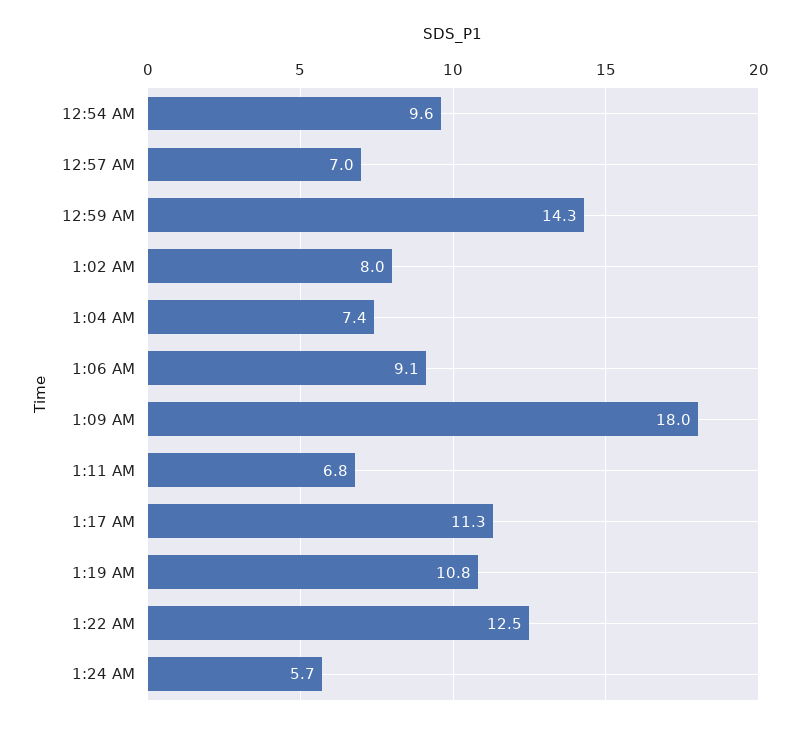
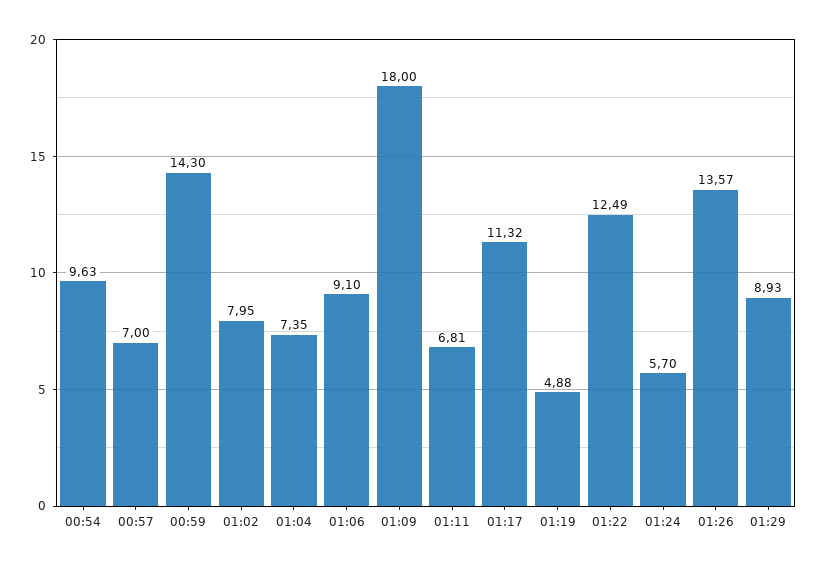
1:19 AM: 10.8 -> 4.88
01:26: none -> 13.57
01:29: none -> 8.93

